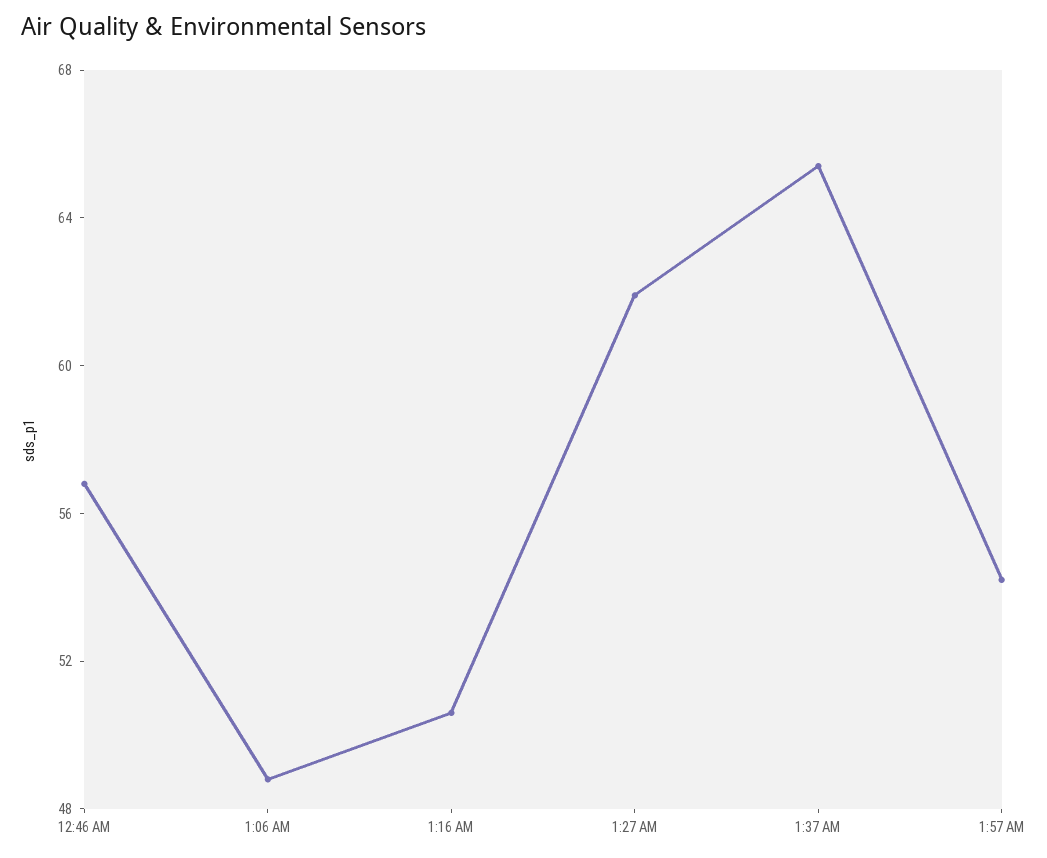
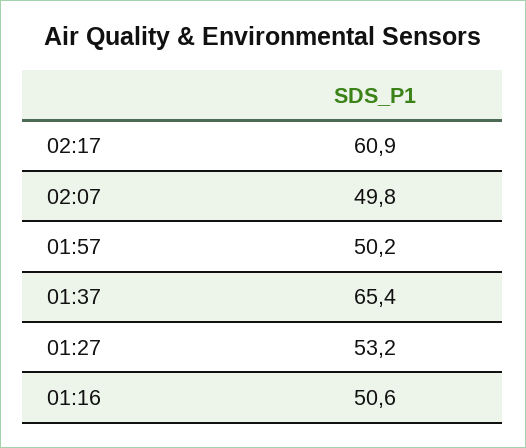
12:46 AM: 57 -> none
1:06 AM: 49 -> none
1:27 AM: 62 -> 53.2
1:57 AM: 54 -> 50.2
02:17: none -> 60.9
02:07: none -> 49.8

